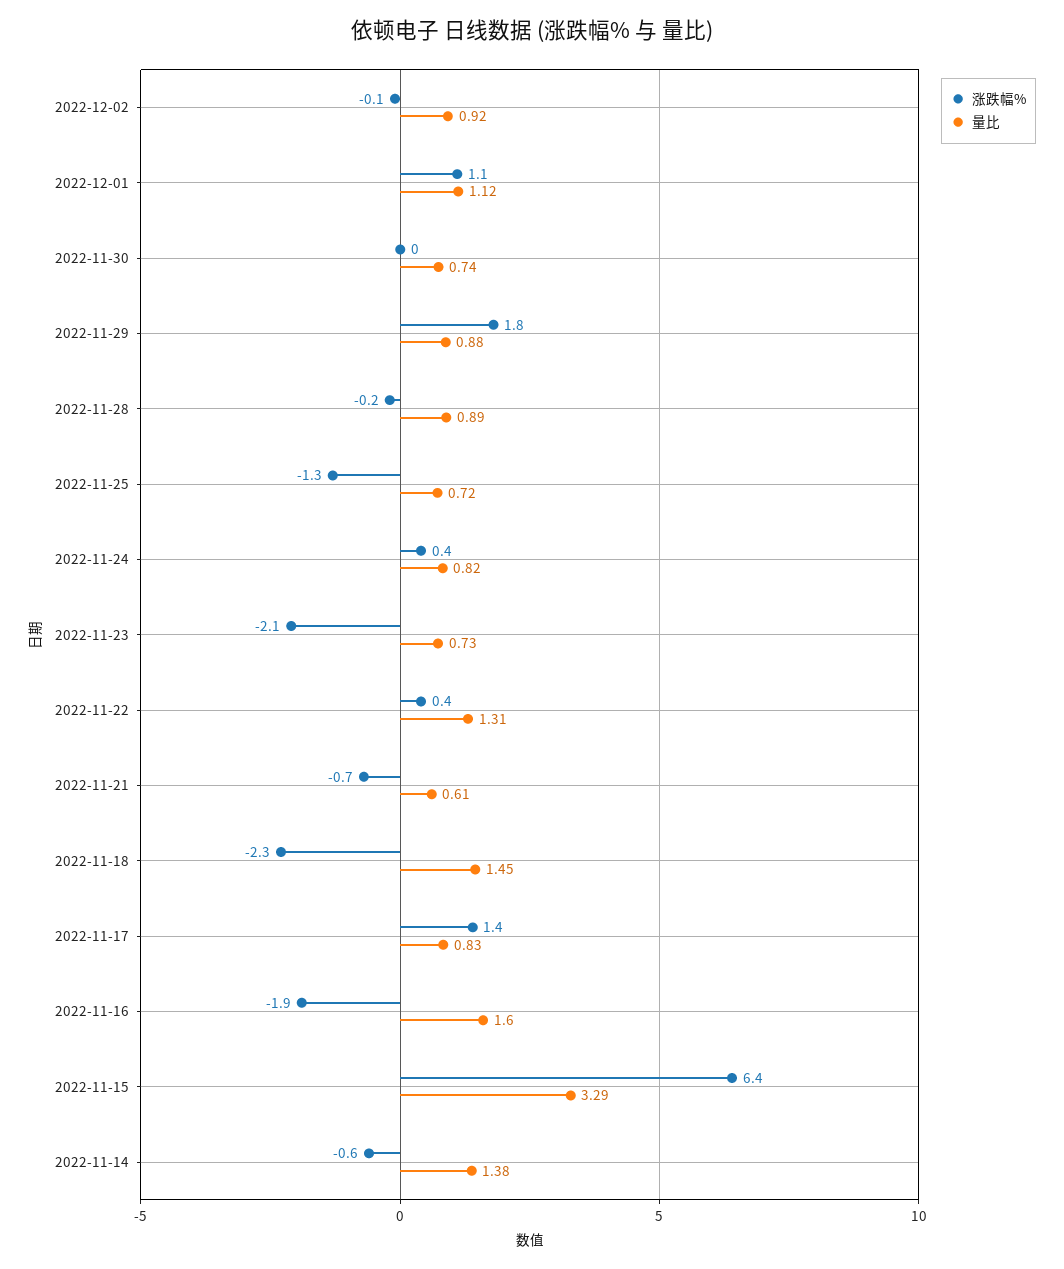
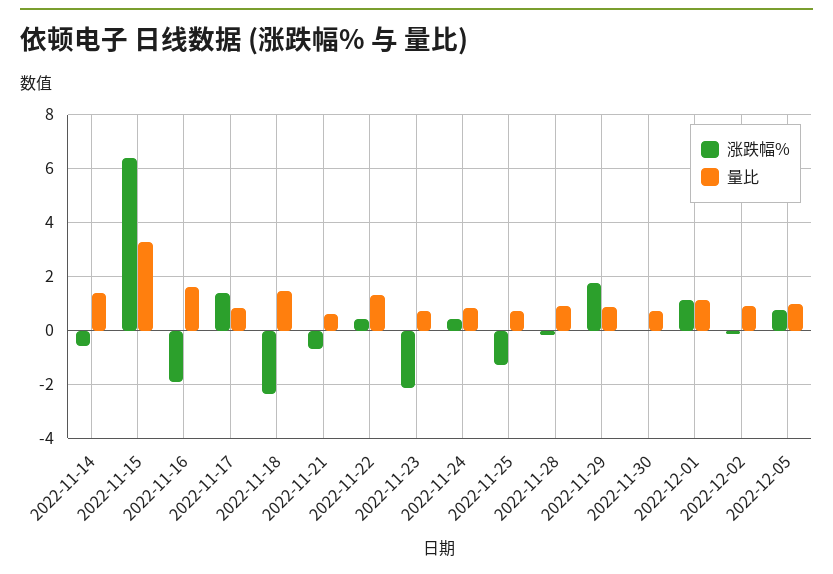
涨跌幅%, 2022-12-05: none -> 0.75
量比, 2022-12-05: none -> 1

